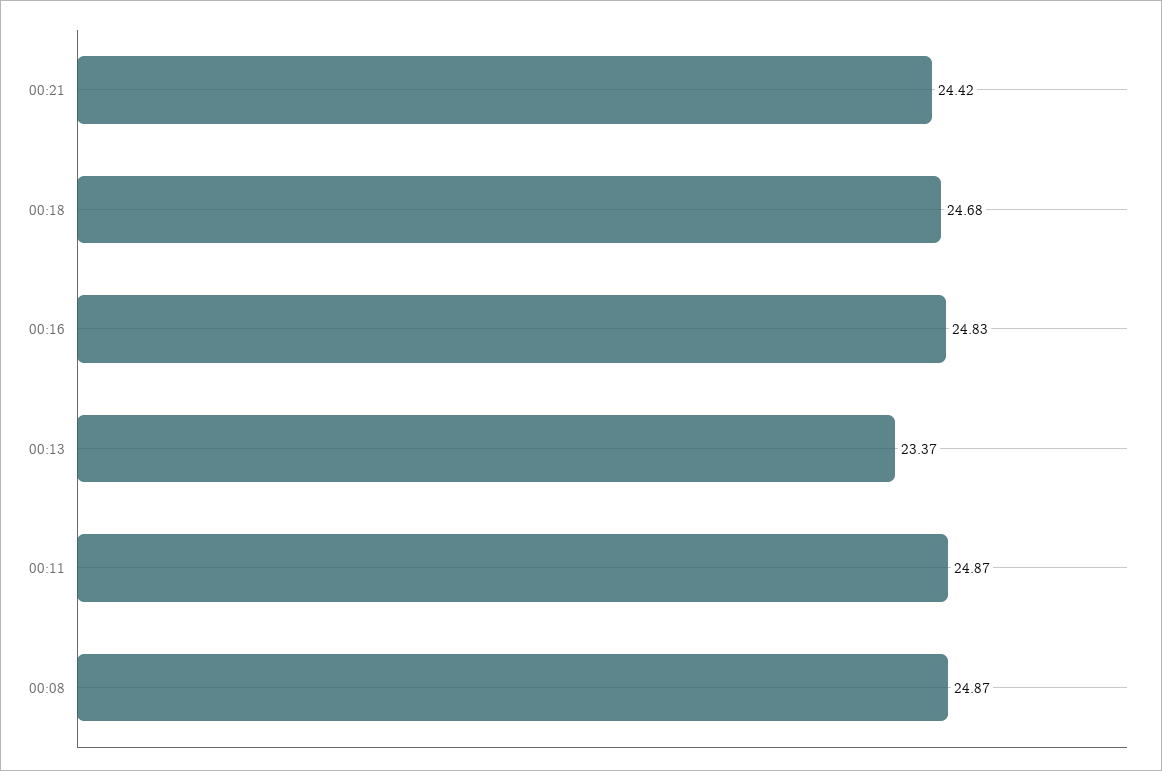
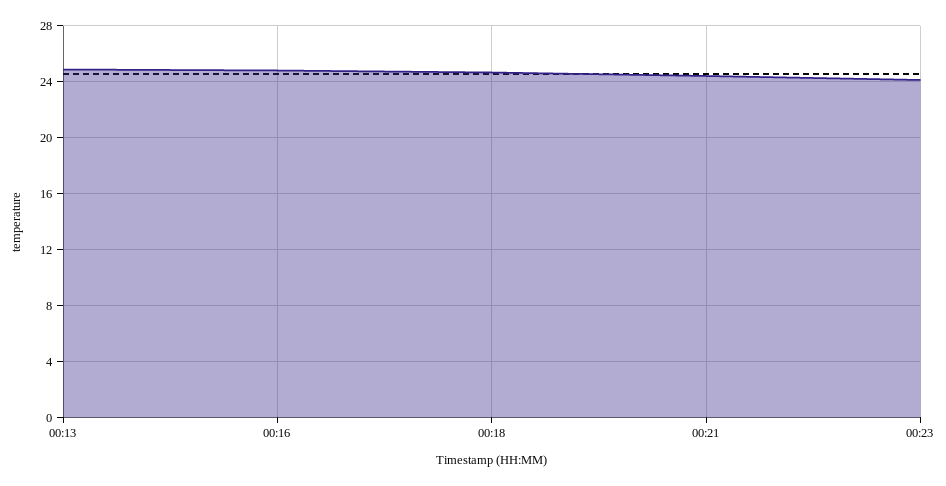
00:13: 23.37 -> 25
00:11: 24.87 -> none
00:08: 24.87 -> none
00:23: none -> 24

